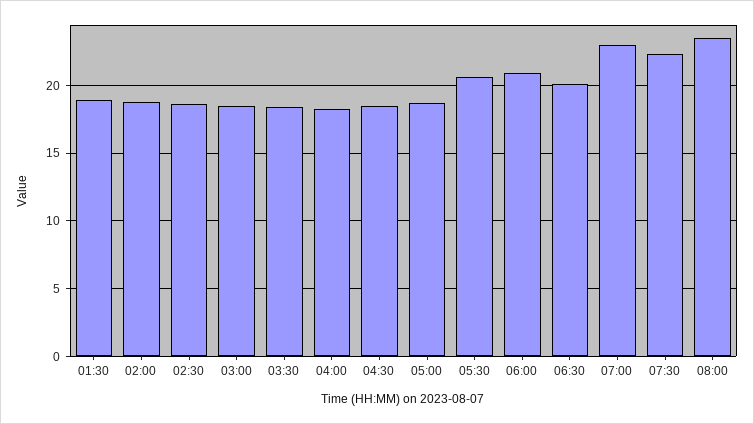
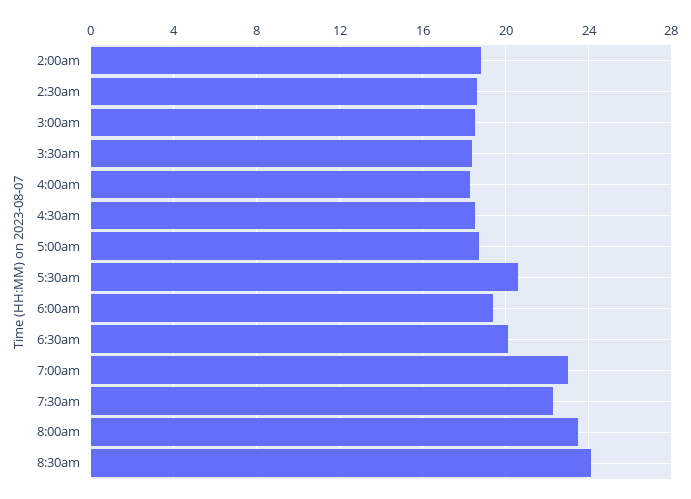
01:30: 19 -> none
06:00: 21 -> 19.5
8:30am: none -> 24

